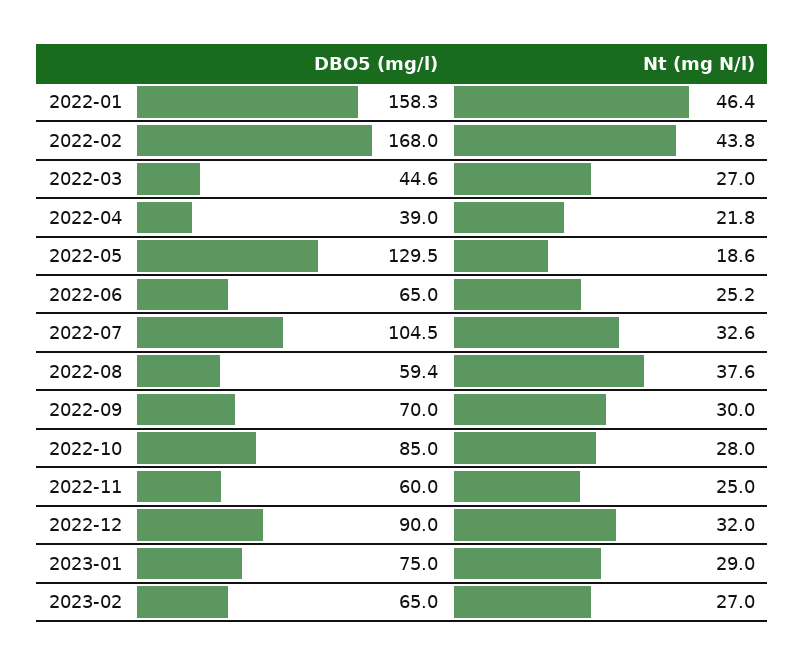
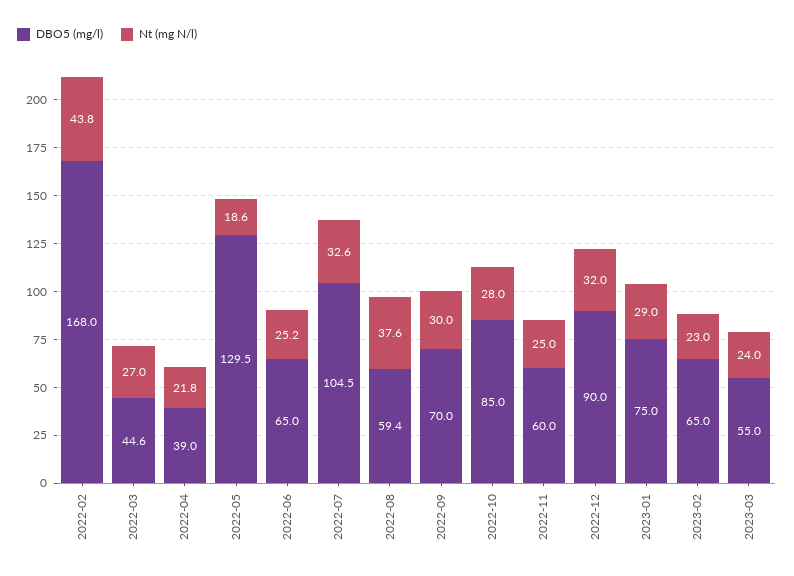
DBO5 (mg/l), 2022-01: 158.3 -> none
Nt (mg N/l), 2022-01: 46.4 -> none
Nt (mg N/l), 2023-02: 27 -> 23
DBO5 (mg/l), 2023-03: none -> 55
Nt (mg N/l), 2023-03: none -> 24

